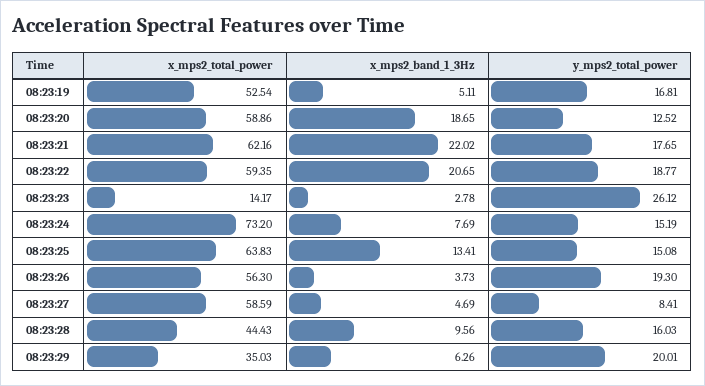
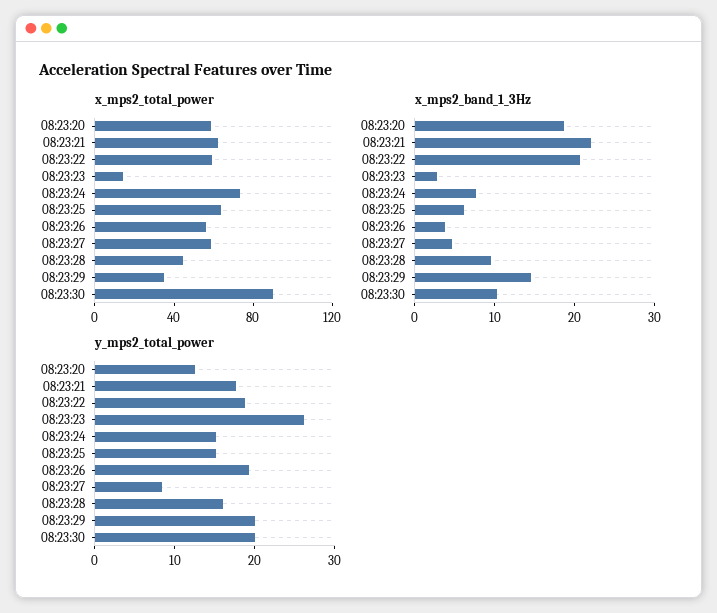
x_mps2_total_power, 08:23:19: 52.54 -> none
x_mps2_band_1_3Hz, 08:23:19: 5.11 -> none
y_mps2_total_power, 08:23:19: 16.81 -> none
x_mps2_band_1_3Hz, 08:23:25: 13.41 -> 6
x_mps2_band_1_3Hz, 08:23:29: 6.26 -> 14
x_mps2_total_power, 08:23:30: none -> 90
x_mps2_band_1_3Hz, 08:23:30: none -> 10
y_mps2_total_power, 08:23:30: none -> 20

